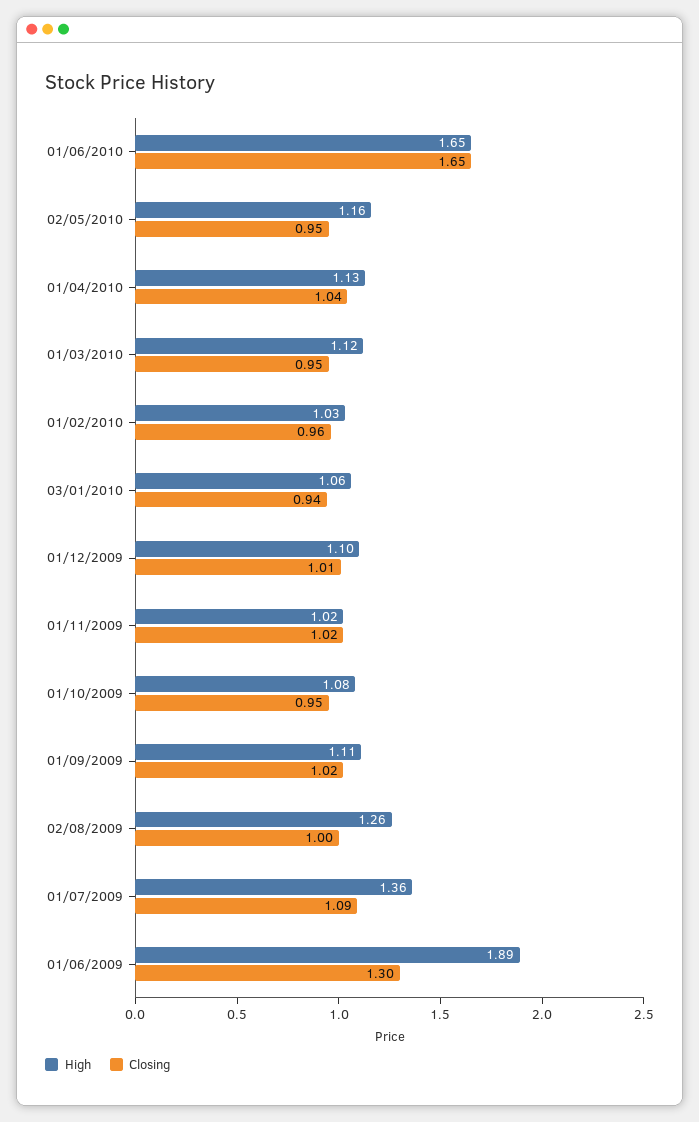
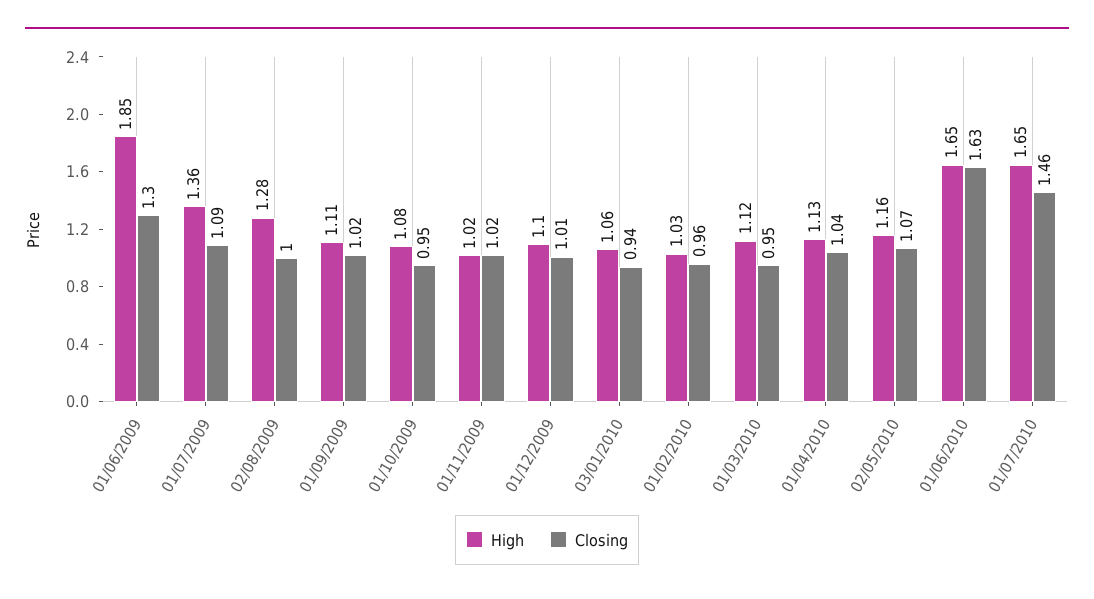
Closing, 01/06/2010: 1.65 -> 1.63
Closing, 02/05/2010: 0.95 -> 1.07
High, 02/08/2009: 1.26 -> 1.28
High, 01/06/2009: 1.89 -> 1.85
High, 01/07/2010: none -> 1.65
Closing, 01/07/2010: none -> 1.46

